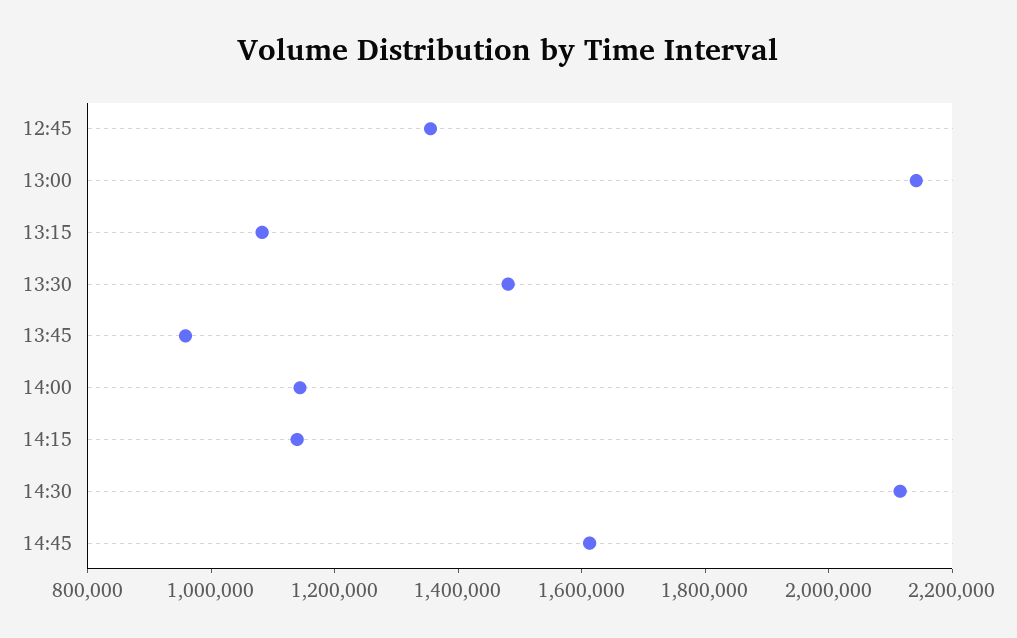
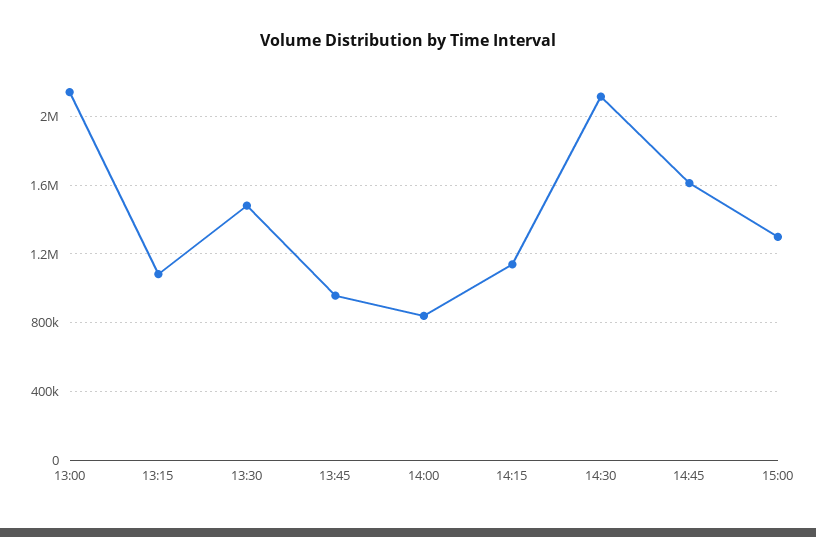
12:45: 1350000 -> none
14:00: 1150000 -> 850000
15:00: none -> 1300000

